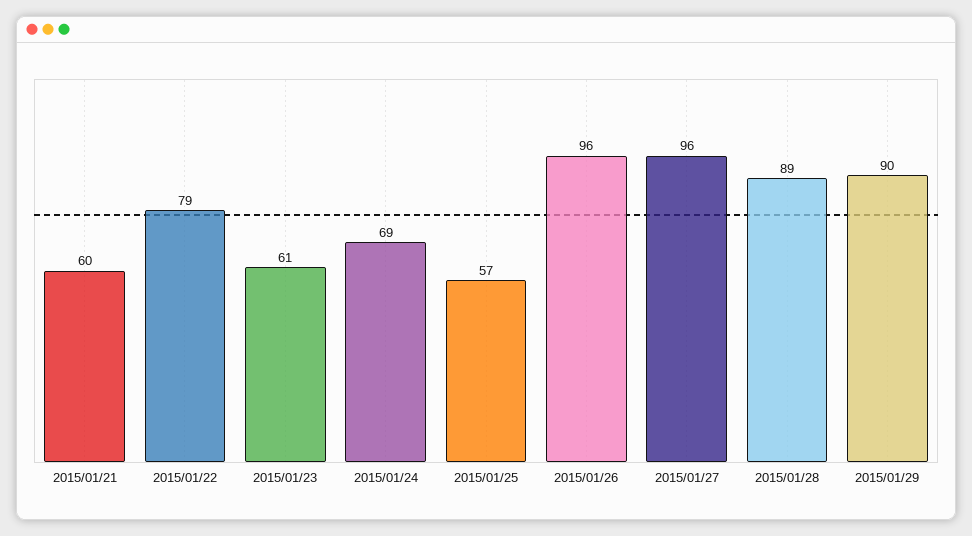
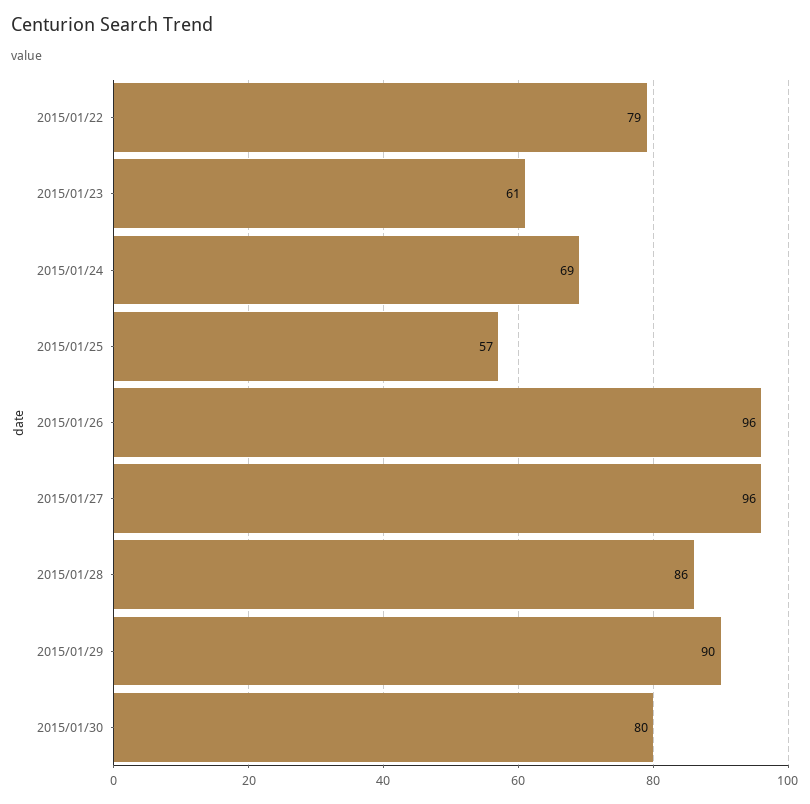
2015/01/21: 60 -> none
2015/01/28: 89 -> 86
2015/01/30: none -> 80

